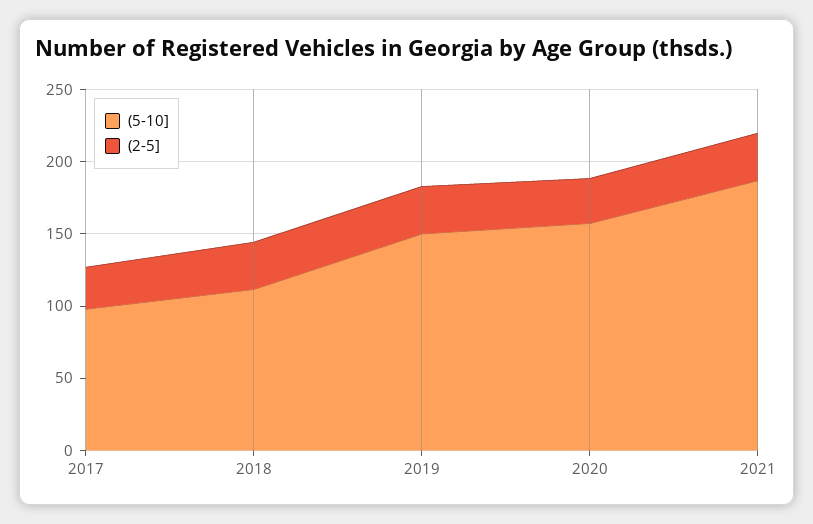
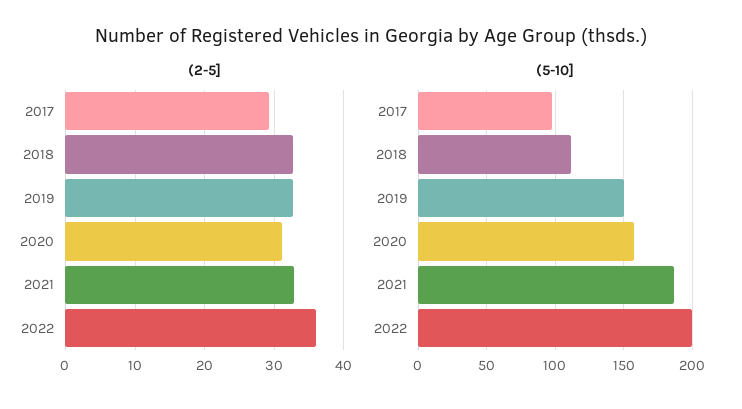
(2-5], 2022: none -> 36
(5-10], 2022: none -> 200

